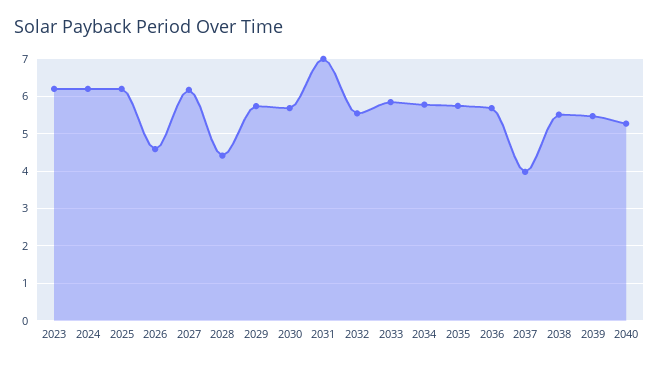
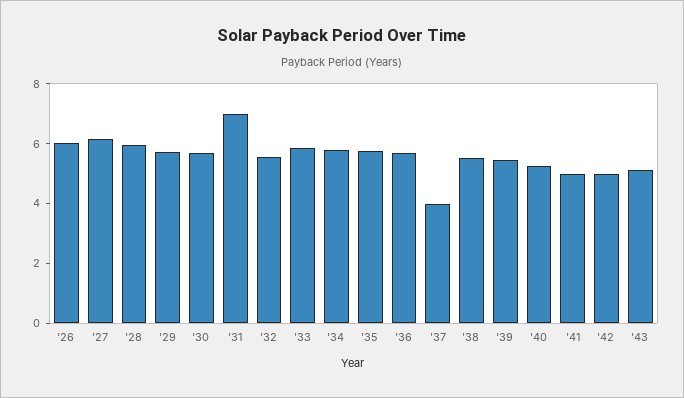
2023: 6.2 -> none
2024: 6.2 -> none
2025: 6.2 -> none
2026: 4.6 -> 6
2028: 4.4 -> 6
'41: none -> 5
'42: none -> 5
'43: none -> 5

